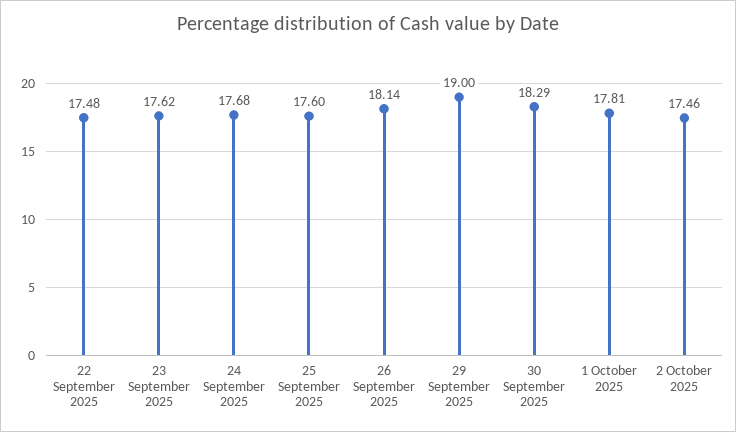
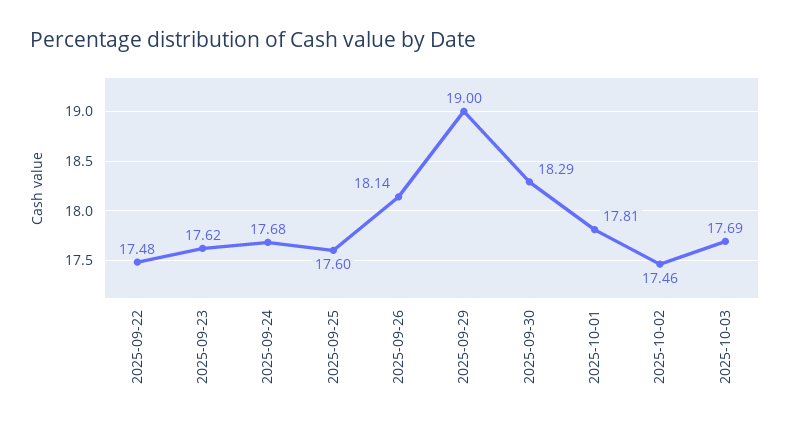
2025-10-03: none -> 17.69

